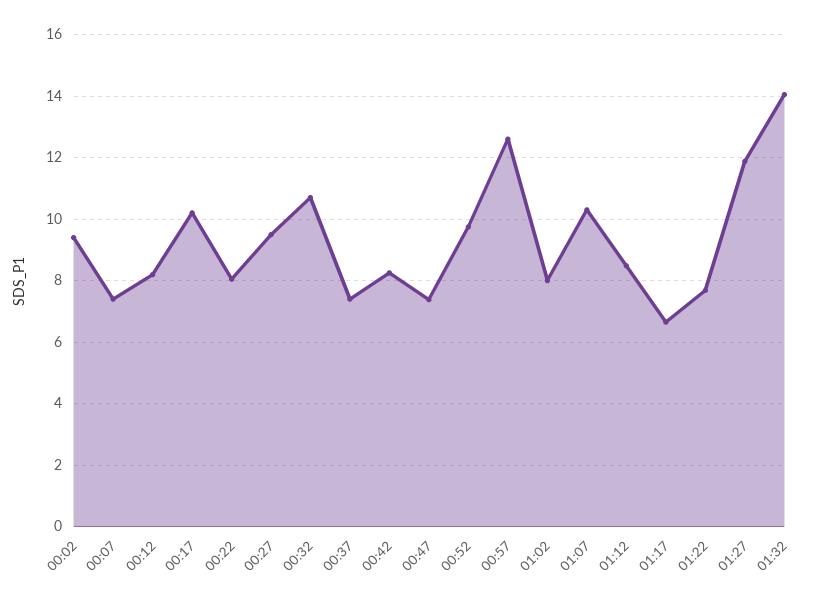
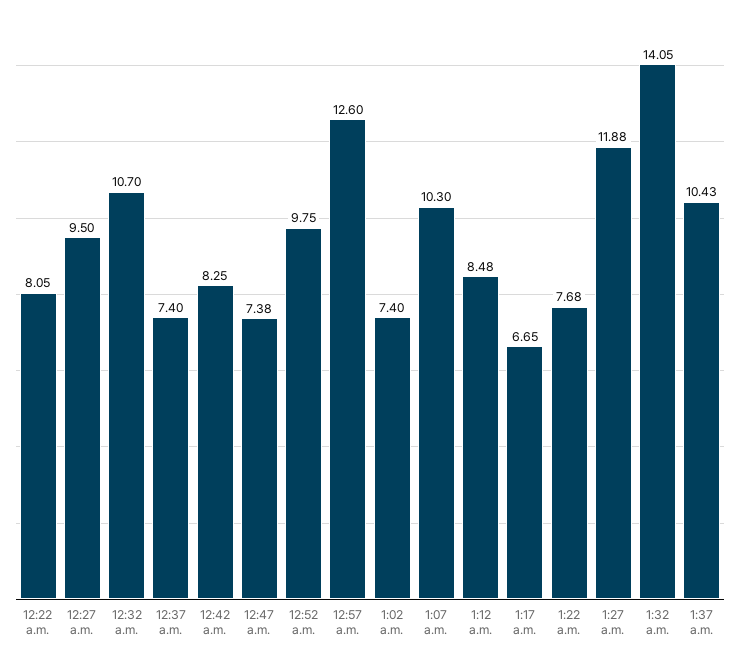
00:02: 9.4 -> none
00:07: 7.4 -> none
00:12: 8.2 -> none
00:17: 10.2 -> none
01:02: 8 -> 7.4
1:37 a.m.: none -> 10.43

